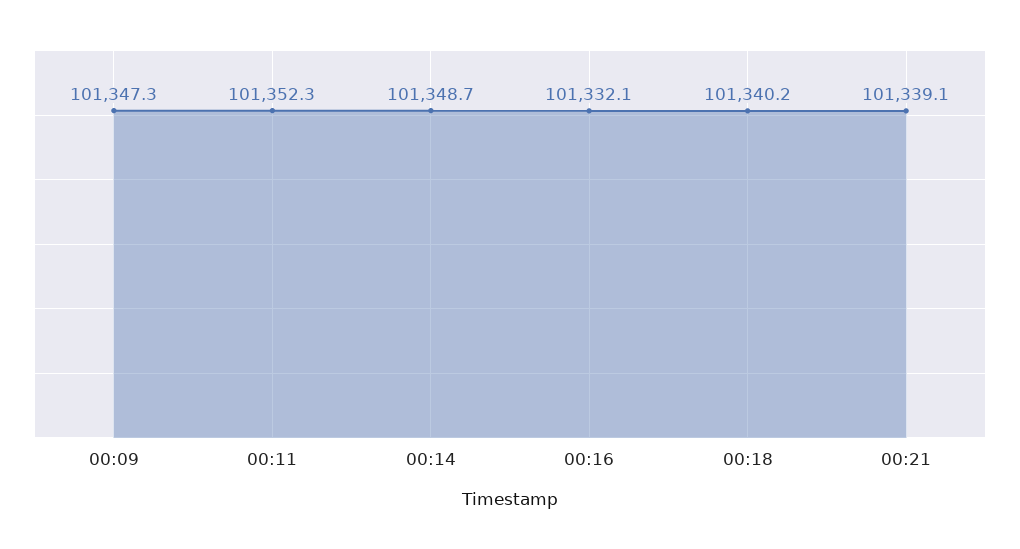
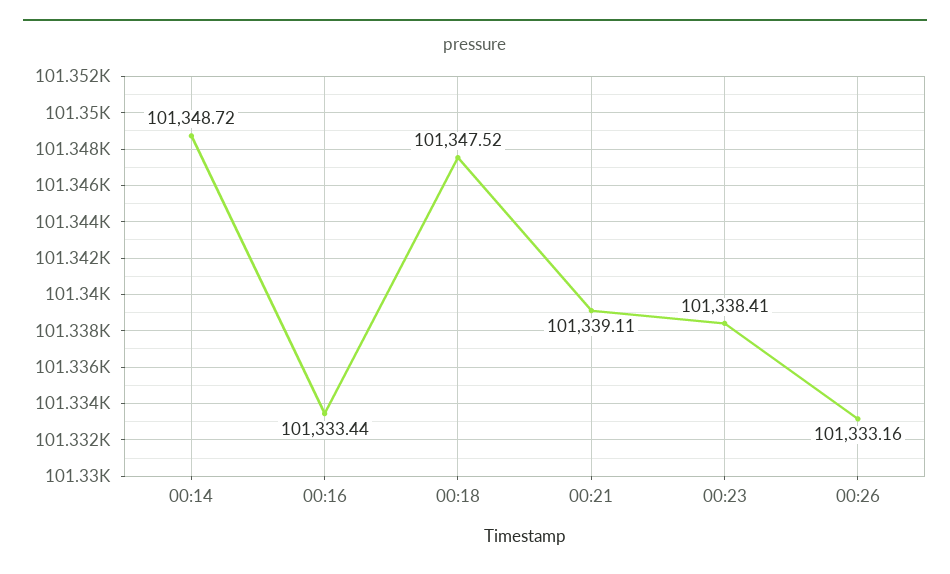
00:09: 101347.3 -> none
00:11: 101352.3 -> none
00:16: 101332.1 -> 101333.44
00:18: 101340.2 -> 101347.52
00:23: none -> 101338.41
00:26: none -> 101333.16

